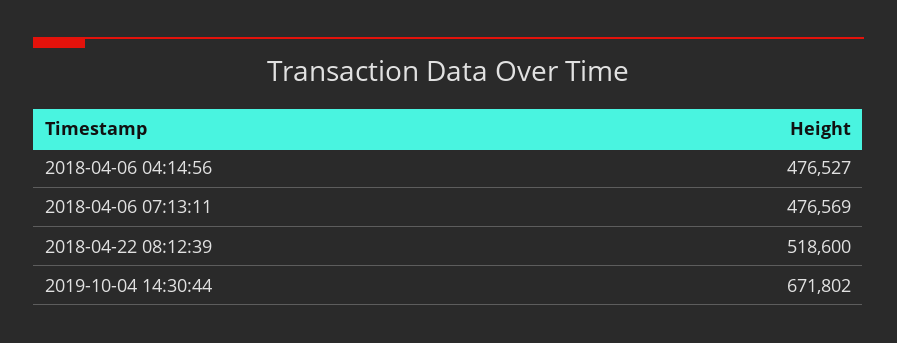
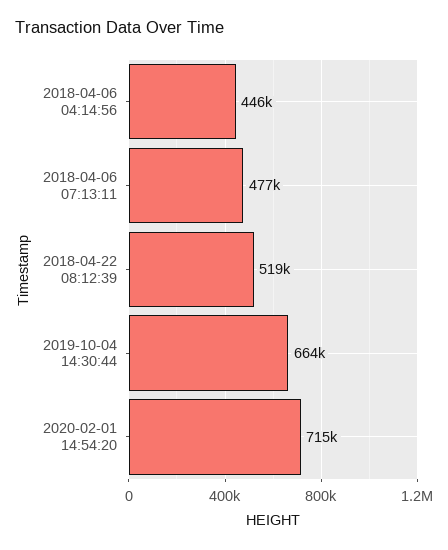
2018-04-06 04:14:56: 476527 -> 446000
2019-10-04 14:30:44: 671802 -> 664000
2020-02-01 14:54:20: none -> 715000

